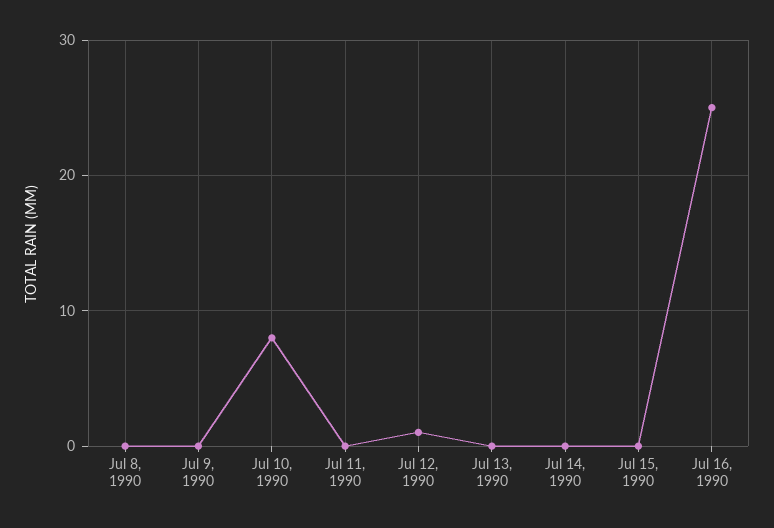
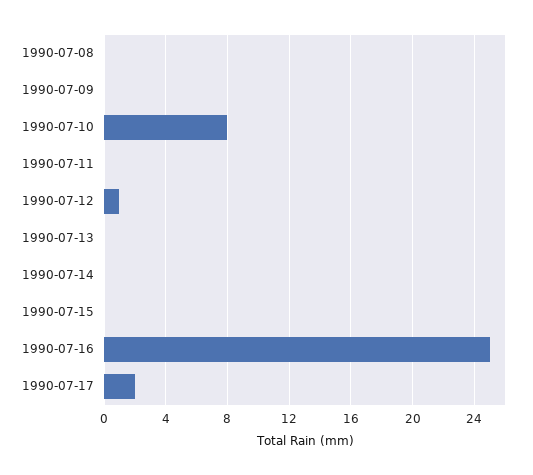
1990-07-17: none -> 2

